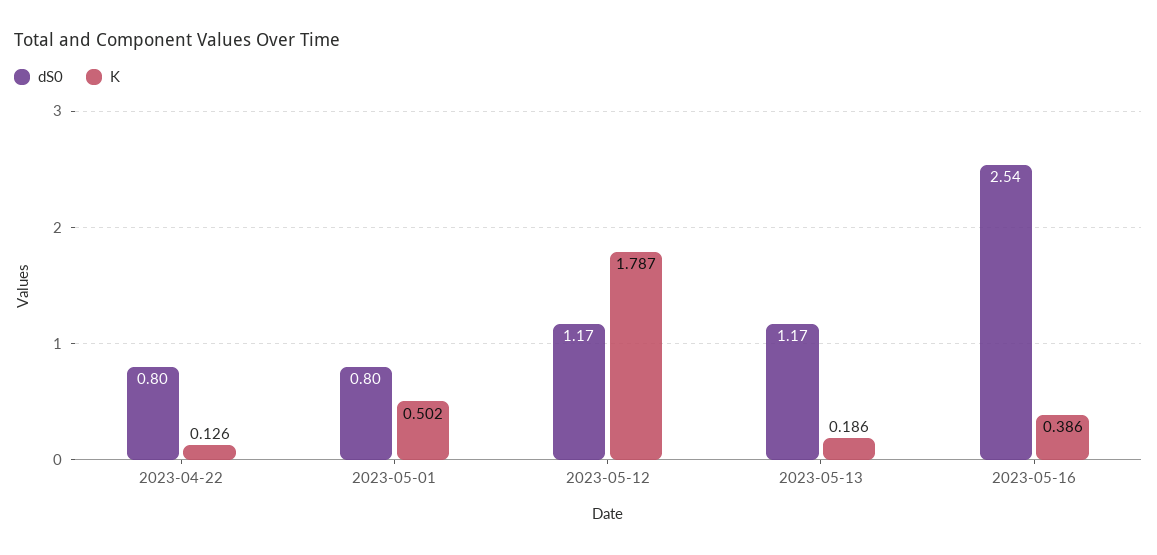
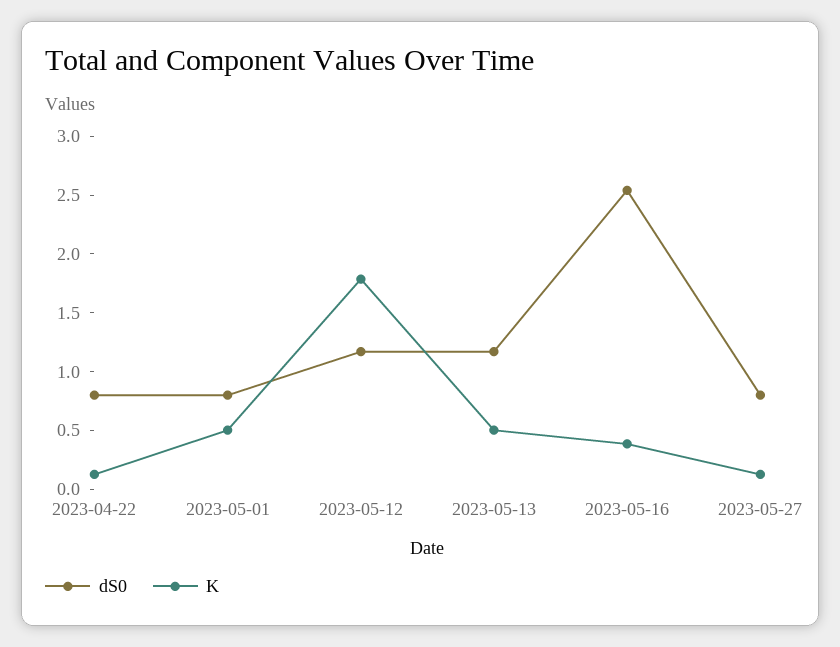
K, 2023-05-13: 0.186 -> 0.5
dS0, 2023-05-27: none -> 0.8
K, 2023-05-27: none -> 0.1

